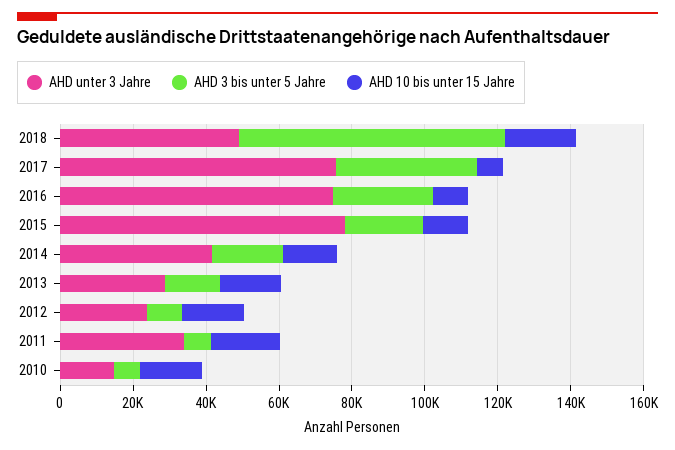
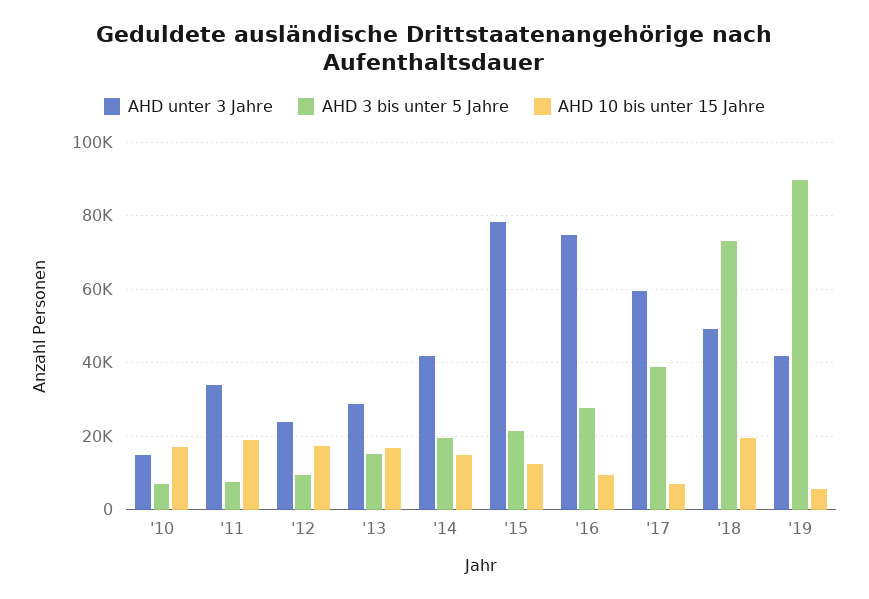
AHD unter 3 Jahre, 2017: 75000 -> 60000
AHD unter 3 Jahre, '19: none -> 42000
AHD 3 bis unter 5 Jahre, '19: none -> 90000
AHD 10 bis unter 15 Jahre, '19: none -> 6000

